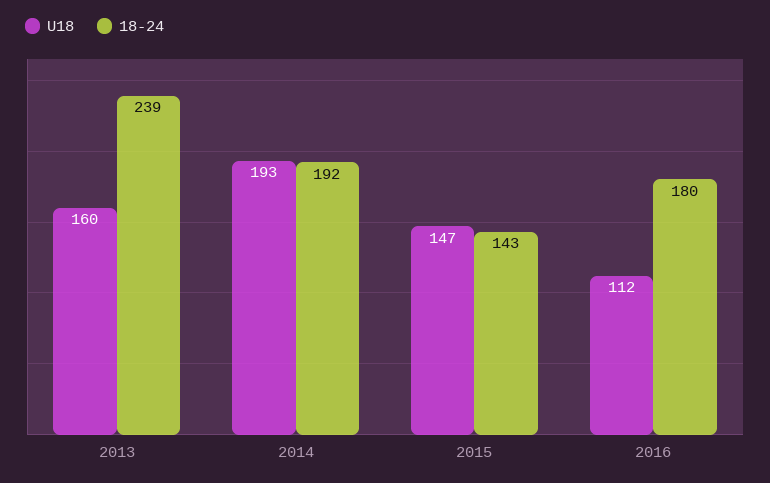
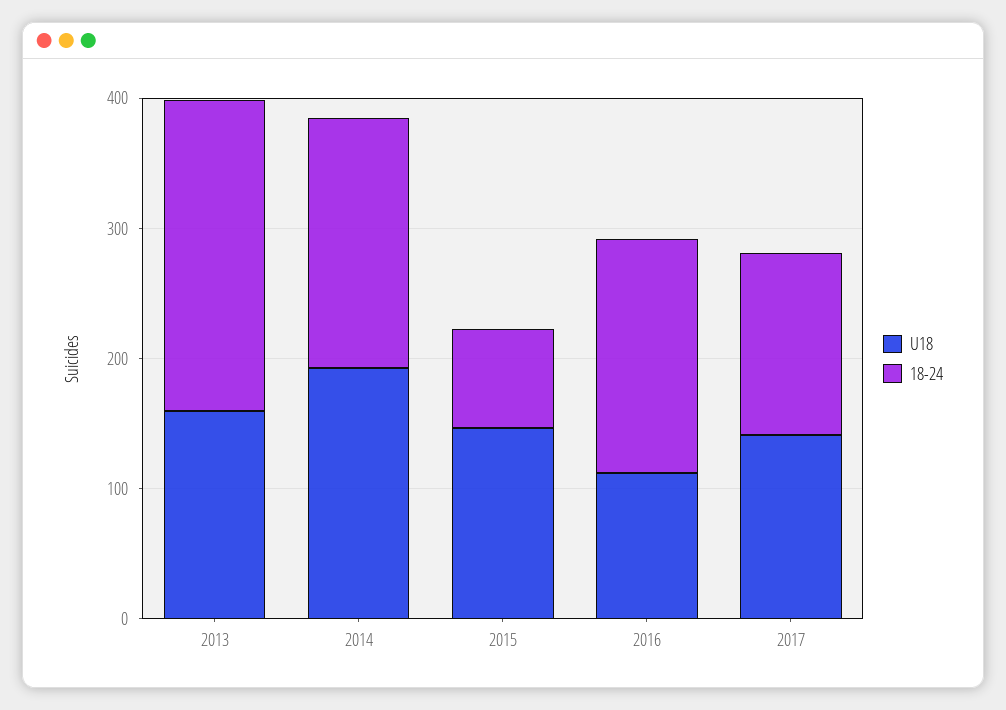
18-24, 2015: 143 -> 80
U18, 2017: none -> 140
18-24, 2017: none -> 140

